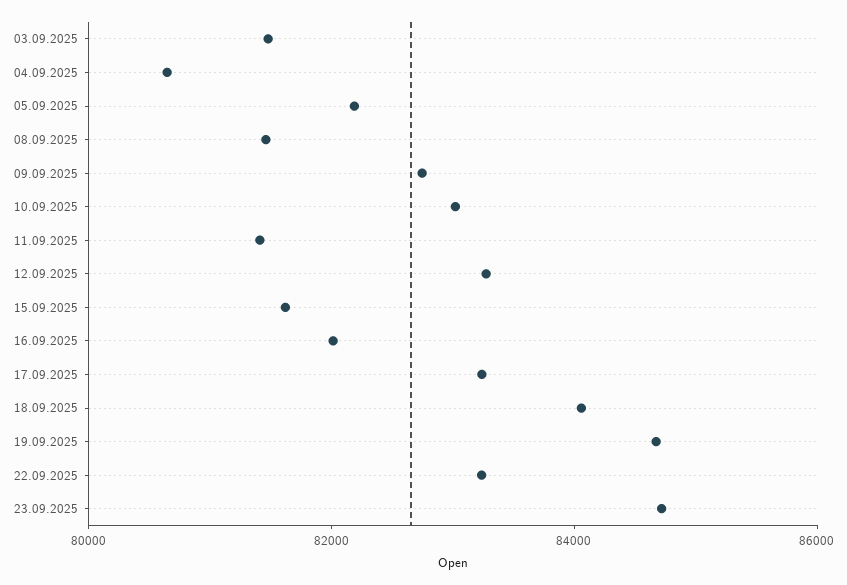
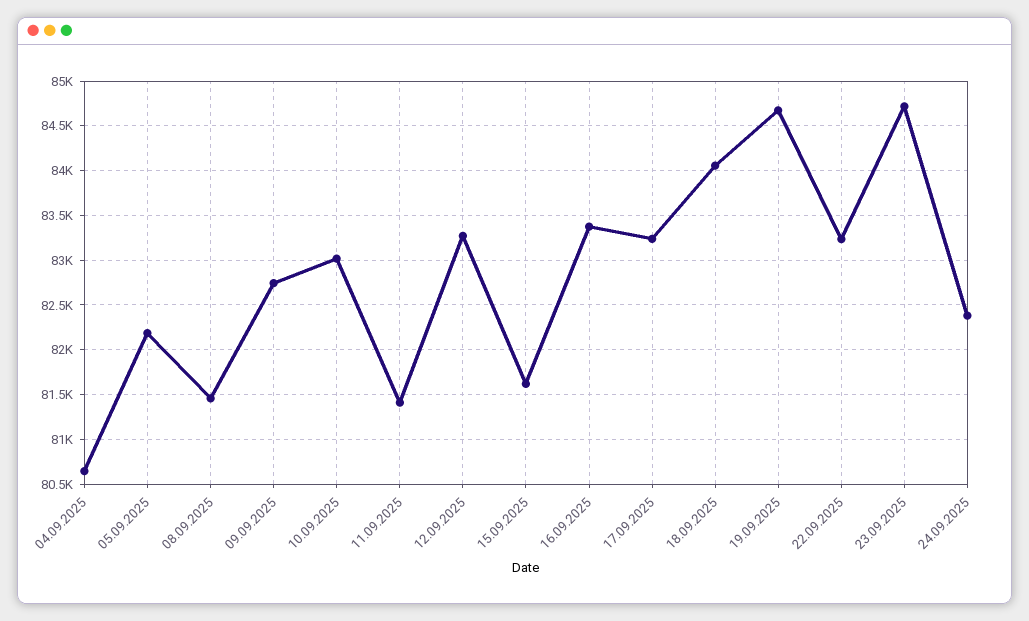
03.09.2025: 81500 -> none
16.09.2025: 82000 -> 83400
24.09.2025: none -> 82400

